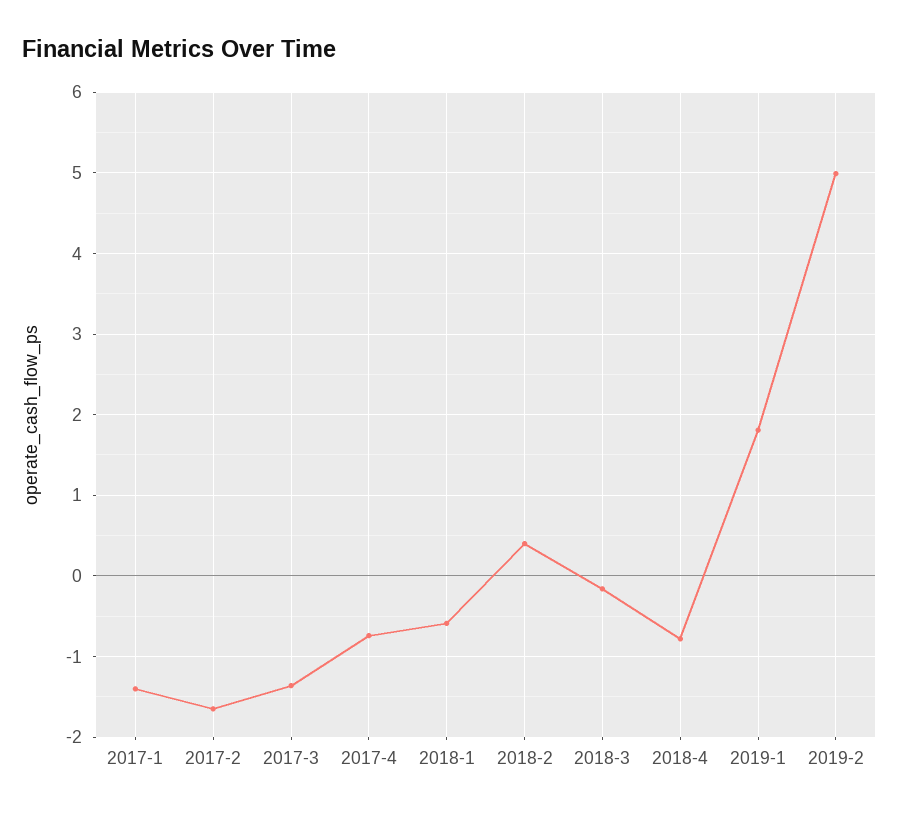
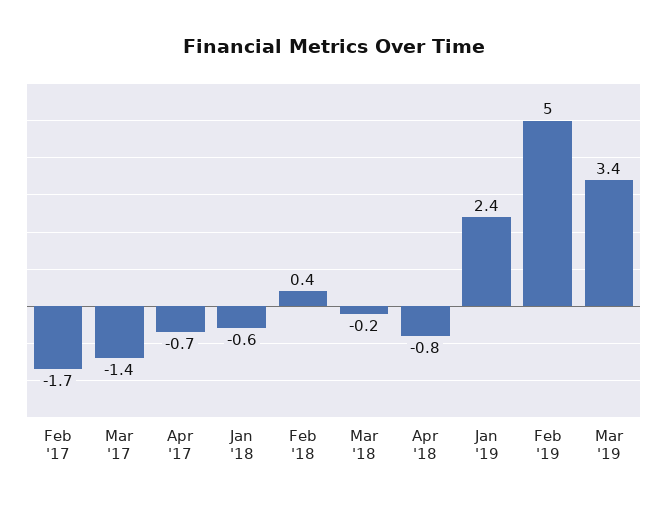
2017-1: -1.4 -> none
2019-1: 1.8 -> 2.4
Mar '19: none -> 3.4

